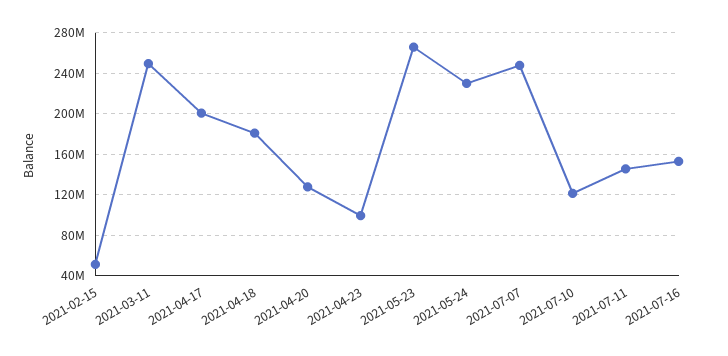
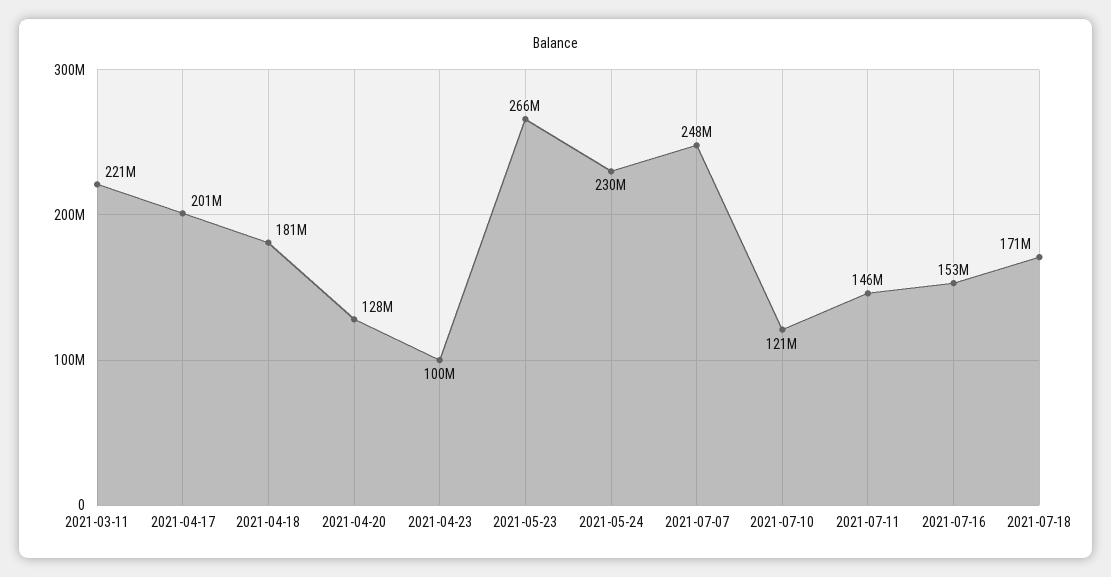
2021-02-15: 50000000 -> none
2021-03-11: 250000000 -> 221000000
2021-07-18: none -> 171000000

